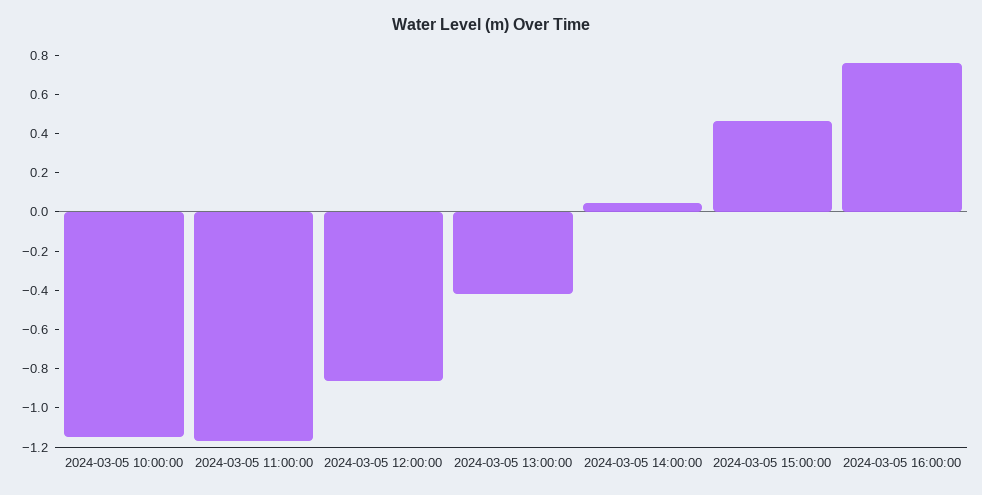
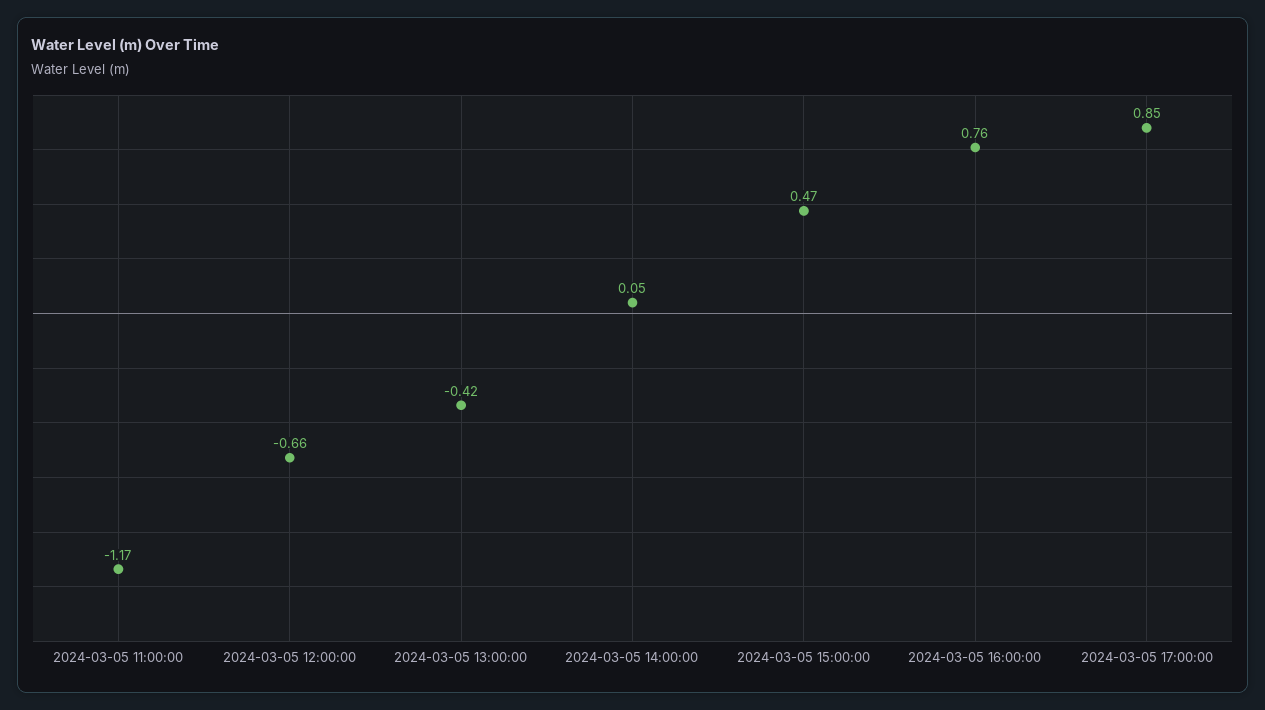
2024-03-05 10:00:00: -1.15 -> none
2024-03-05 12:00:00: -0.85 -> -0.66
2024-03-05 17:00:00: none -> 0.85

